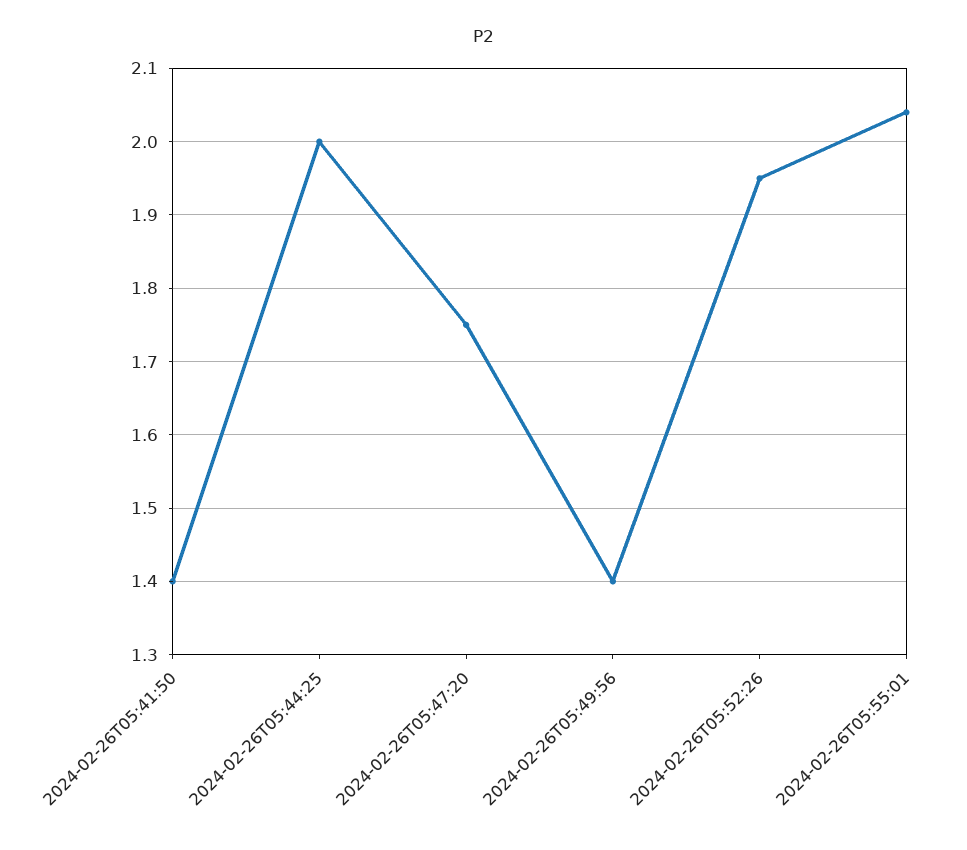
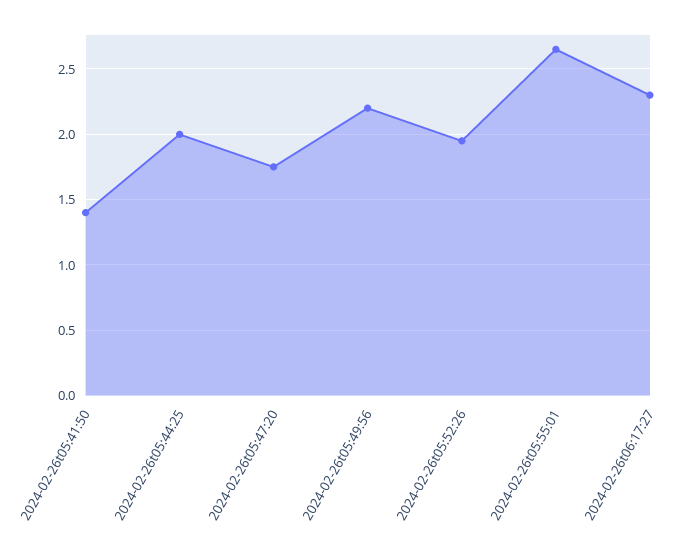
2024-02-26T05:49:56: 1.4 -> 2.2
2024-02-26T05:55:01: 2.04 -> 2.65
2024-02-26t06:17:27: none -> 2.3

